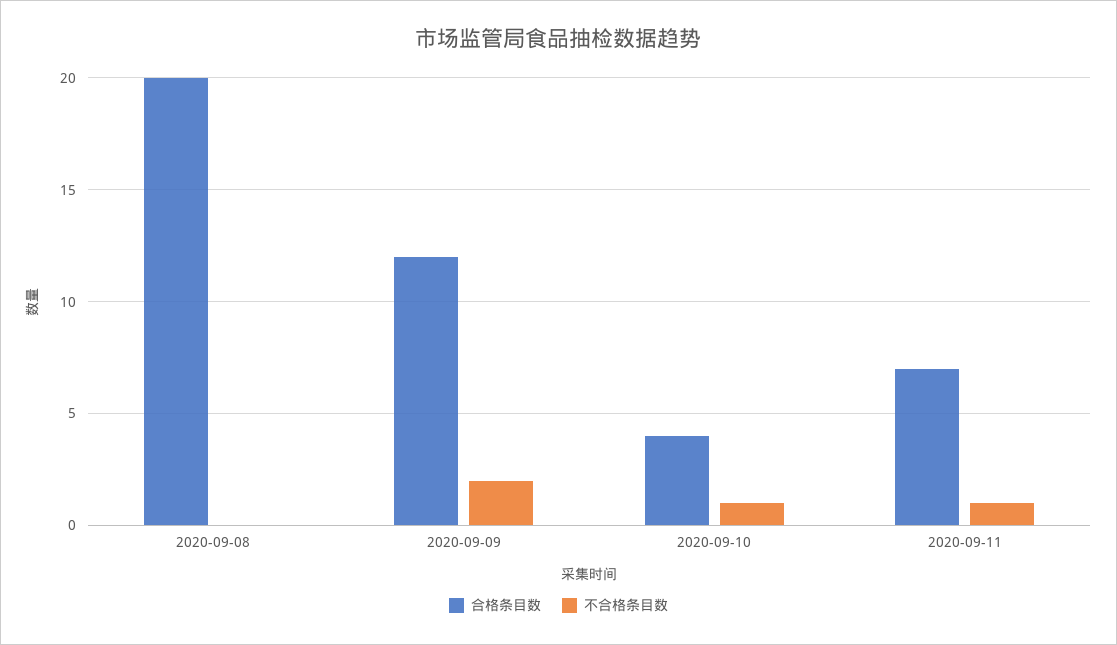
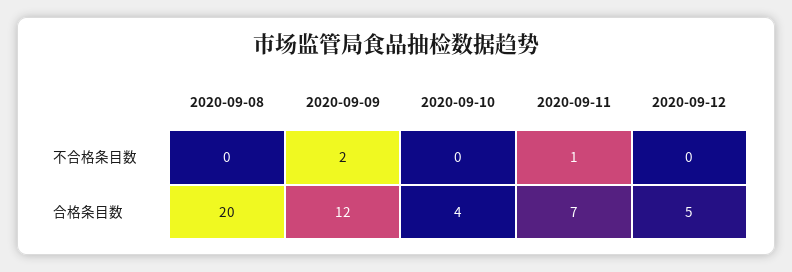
不合格条目数, 2020-09-10: 1 -> 0
不合格条目数, 2020-09-12: none -> 0
合格条目数, 2020-09-12: none -> 5

